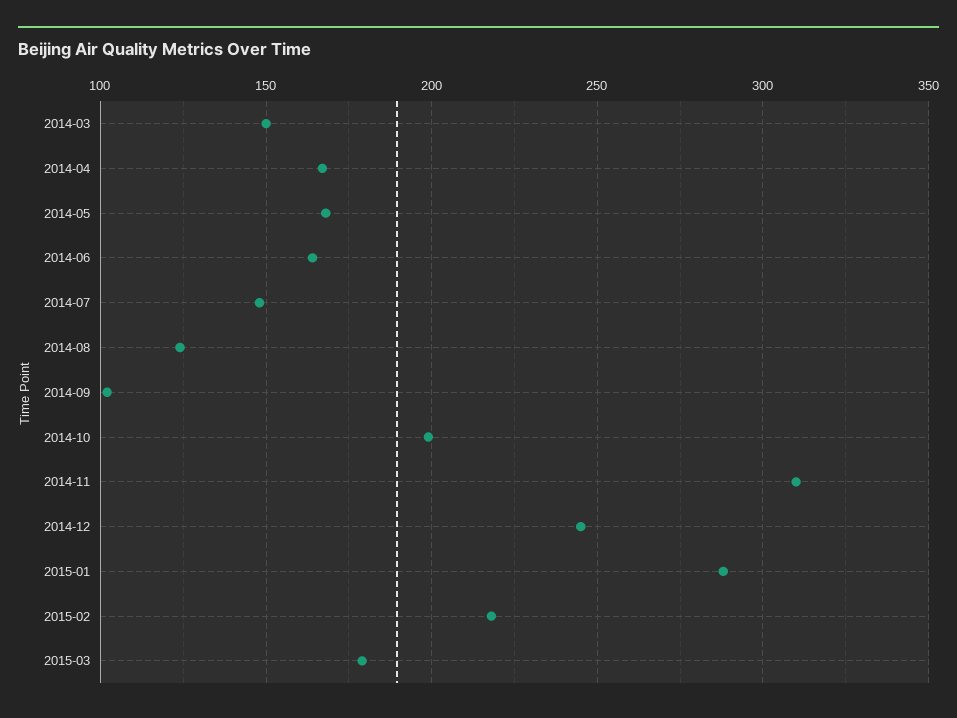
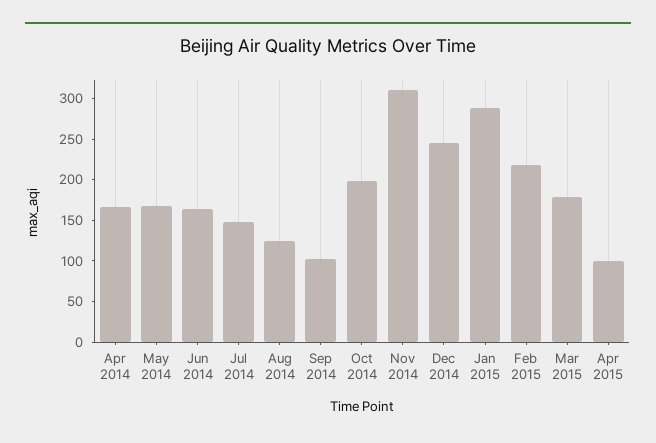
2014-03: 150 -> none
Apr 2015: none -> 100

